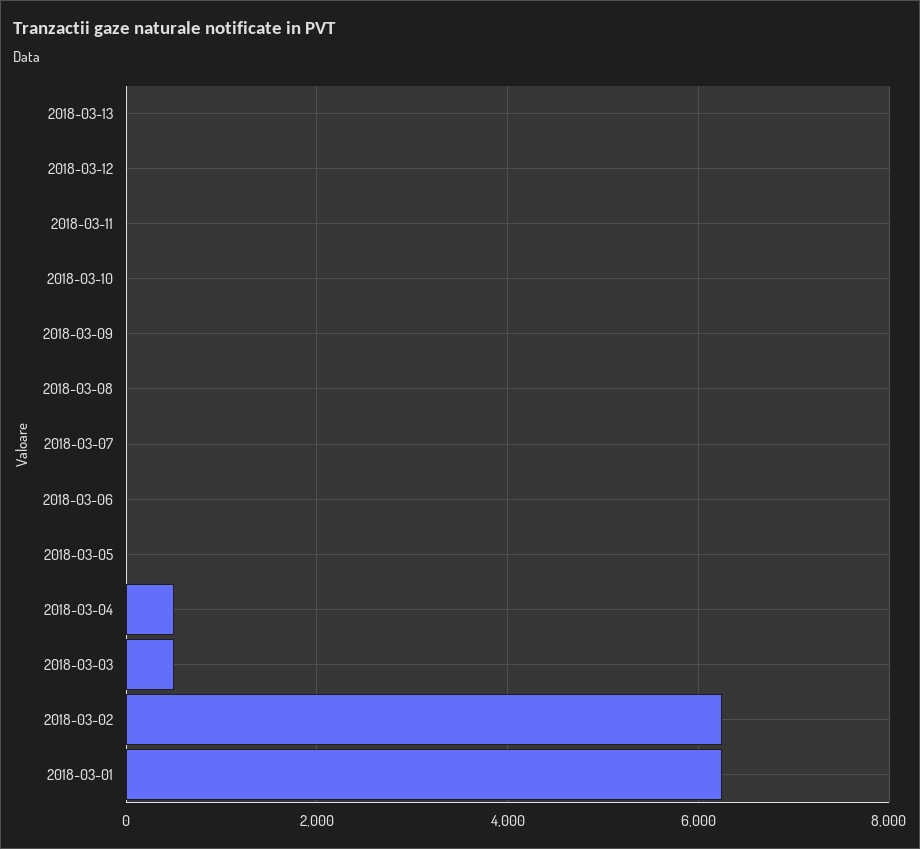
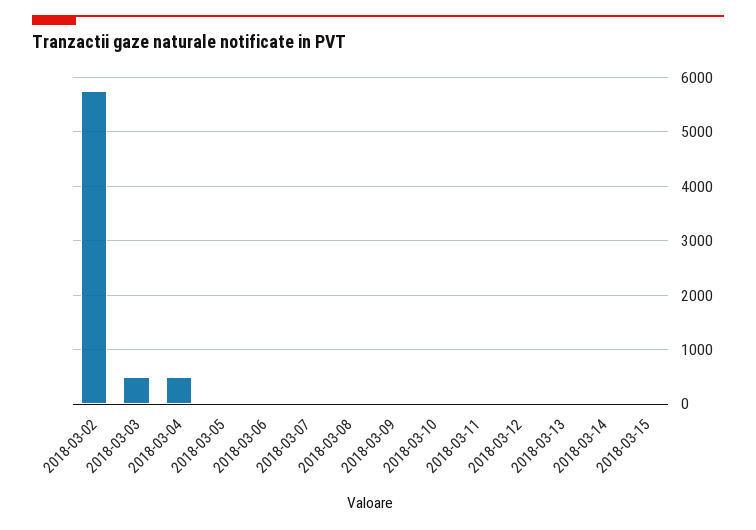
2018-03-02: 6200 -> 5800
2018-03-01: 6200 -> none
2018-03-14: none -> 0
2018-03-15: none -> 0

